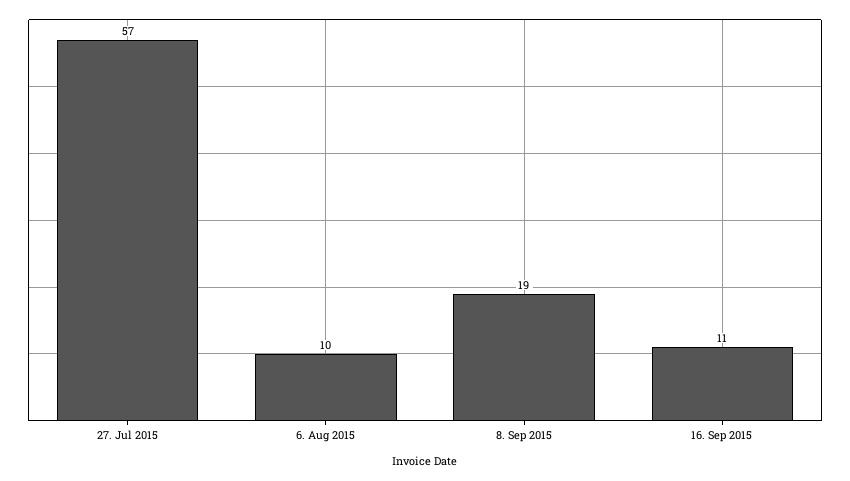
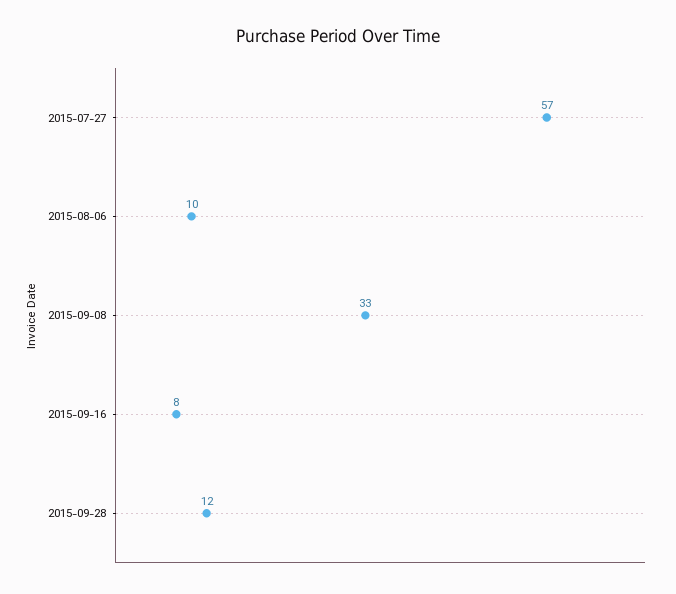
8. Sep 2015: 19 -> 33
16. Sep 2015: 11 -> 8
2015-09-28: none -> 12

